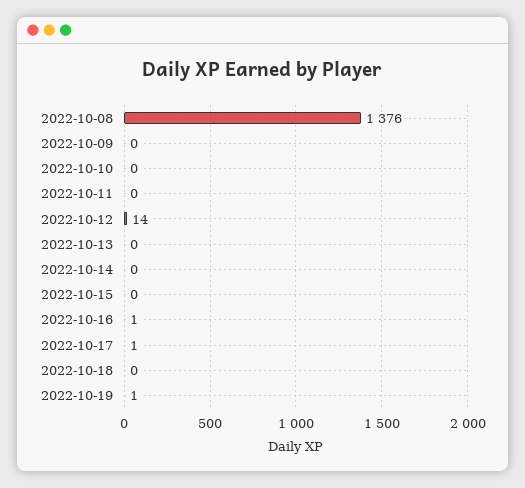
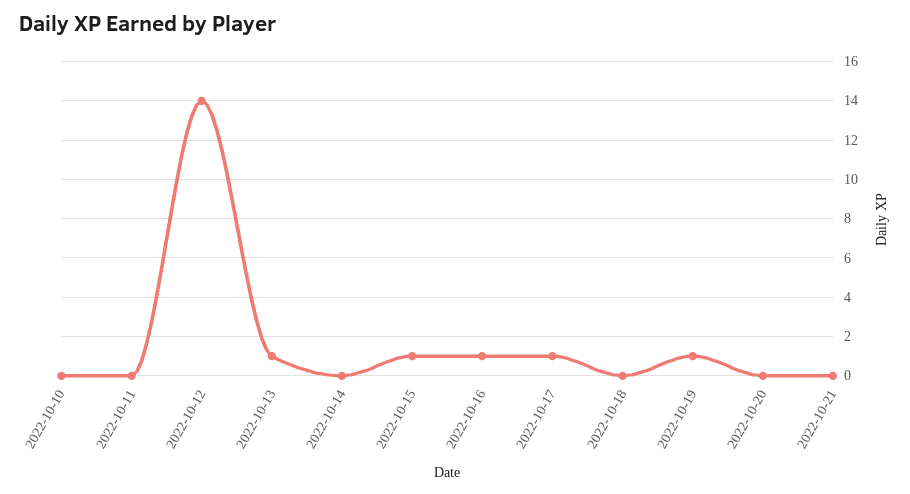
2022-10-08: 1376 -> none
2022-10-09: 0 -> none
2022-10-13: 0 -> 1
2022-10-15: 0 -> 1
2022-10-20: none -> 0
2022-10-21: none -> 0

